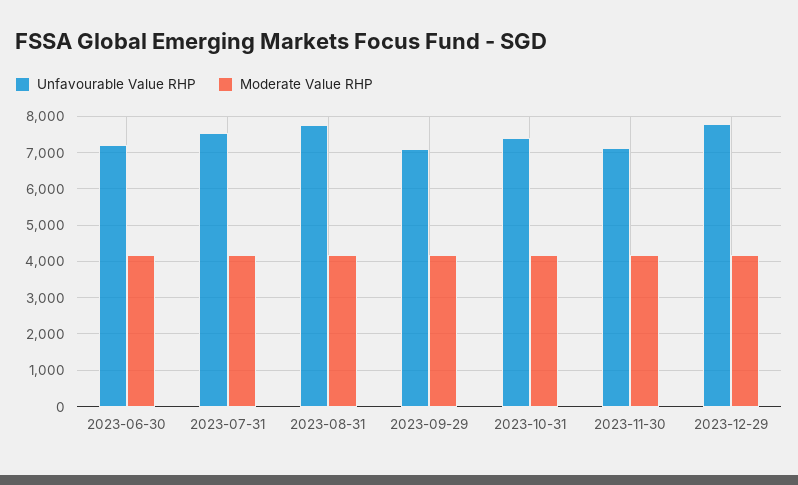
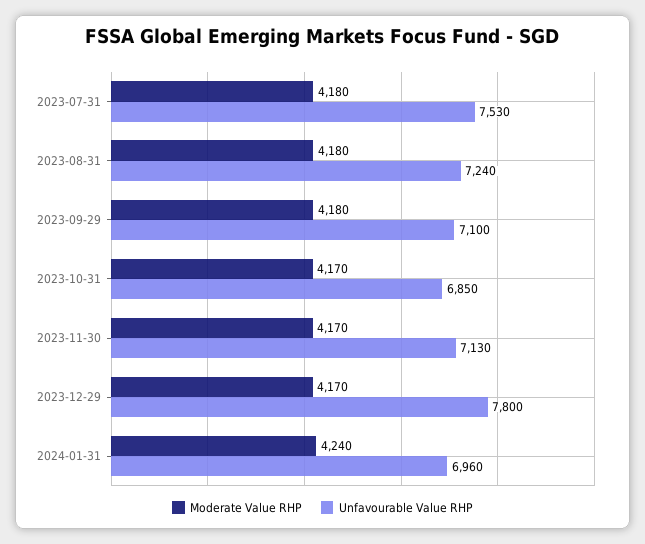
Unfavourable Value RHP, 2023-06-30: 7200 -> none
Moderate Value RHP, 2023-06-30: 4200 -> none
Unfavourable Value RHP, 2023-08-31: 7800 -> 7240
Unfavourable Value RHP, 2023-10-31: 7400 -> 6850
Moderate Value RHP, 2024-01-31: none -> 4240
Unfavourable Value RHP, 2024-01-31: none -> 6960

